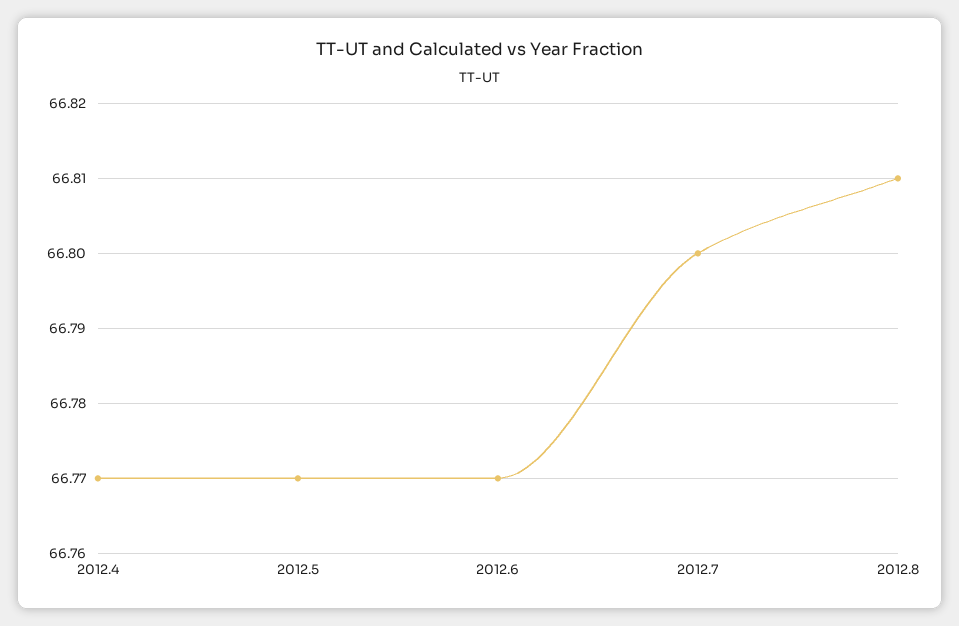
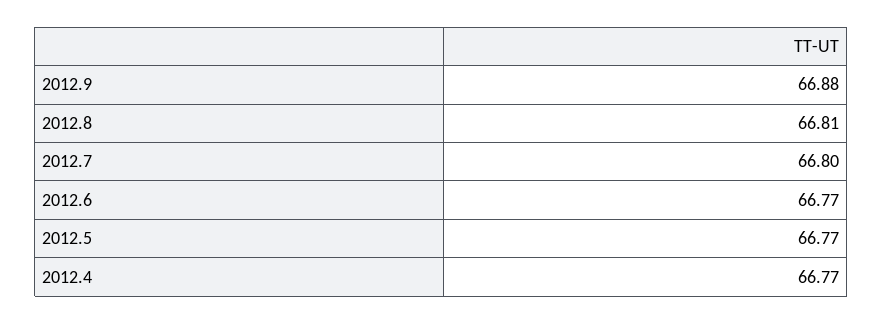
2012.9: none -> 66.88

